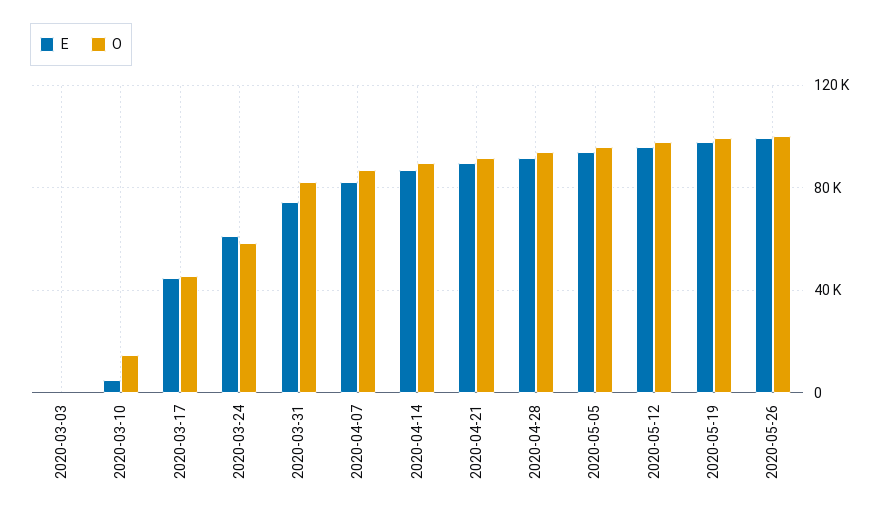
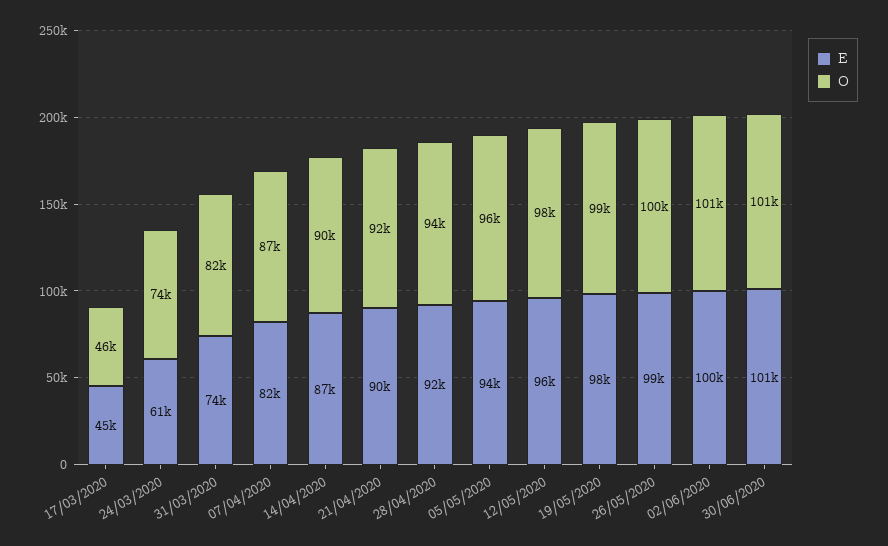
E, 2020-03-03: 0 -> none
O, 2020-03-03: 0 -> none
E, 2020-03-10: 5000 -> none
O, 2020-03-10: 15000 -> none
O, 2020-03-24: 60000 -> 74000
E, 02/06/2020: none -> 100000
O, 02/06/2020: none -> 101000
E, 30/06/2020: none -> 101000
O, 30/06/2020: none -> 101000

